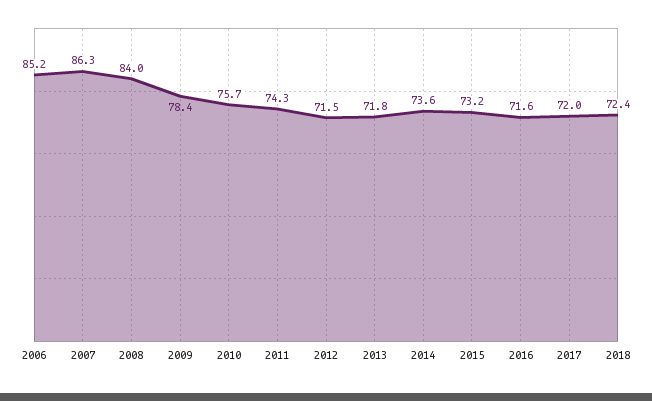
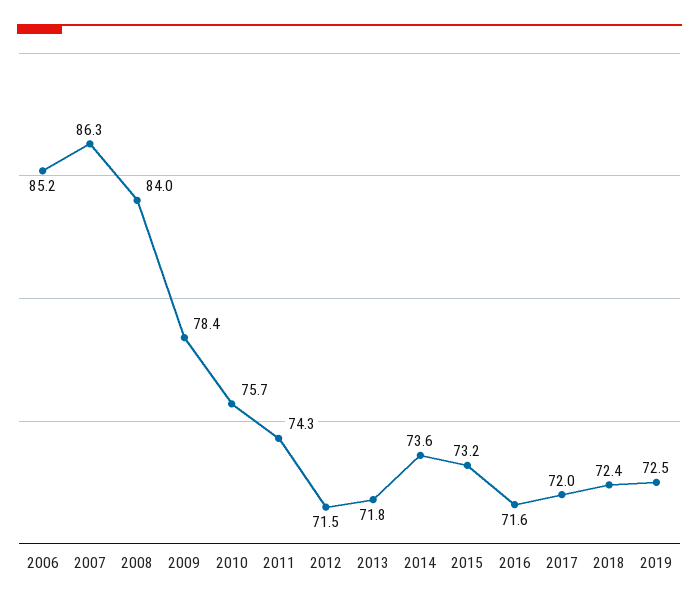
2019: none -> 72.5

